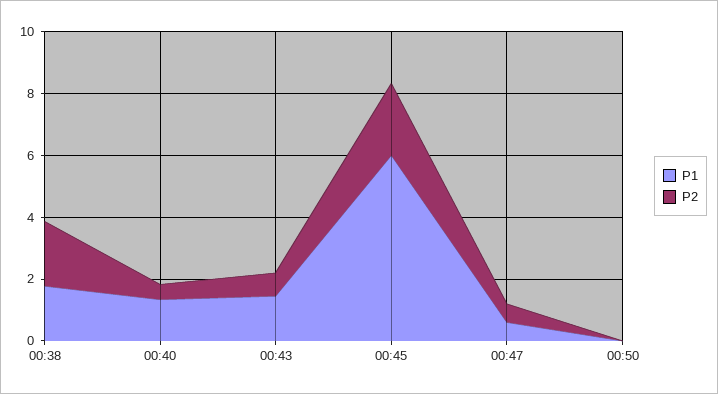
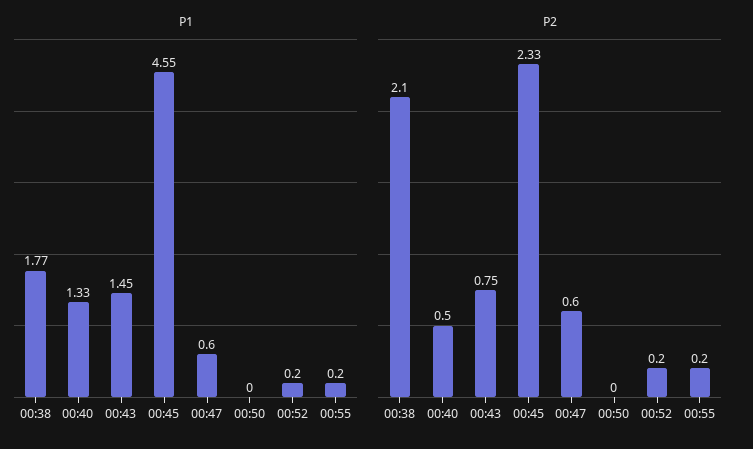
P1, 00:45: 6 -> 4.55
P1, 00:52: none -> 0.2
P1, 00:55: none -> 0.2
P2, 00:52: none -> 0.2
P2, 00:55: none -> 0.2

